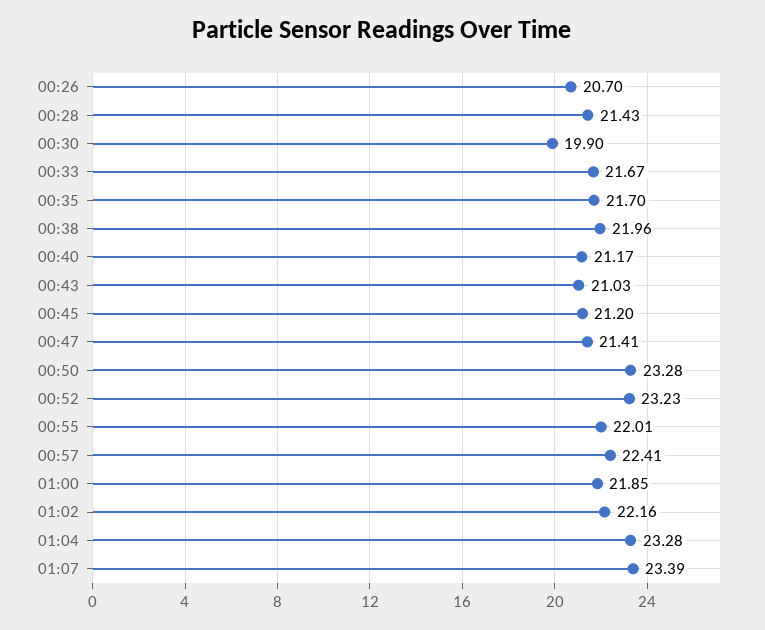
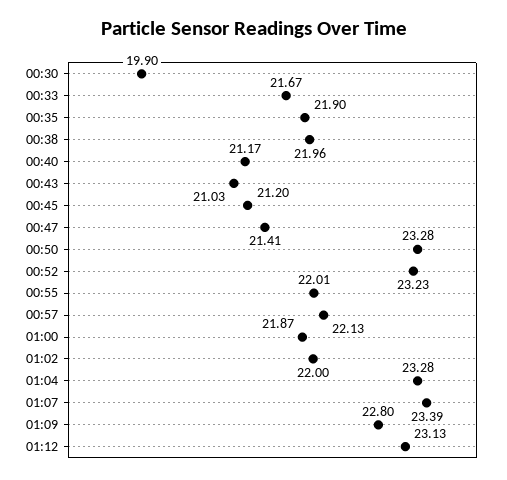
00:26: 20.7 -> none
00:28: 21.43 -> none
00:35: 21.7 -> 21.9
00:57: 22.41 -> 22.13
01:00: 21.85 -> 21.87
01:02: 22.16 -> 22
01:09: none -> 22.8
01:12: none -> 23.13

